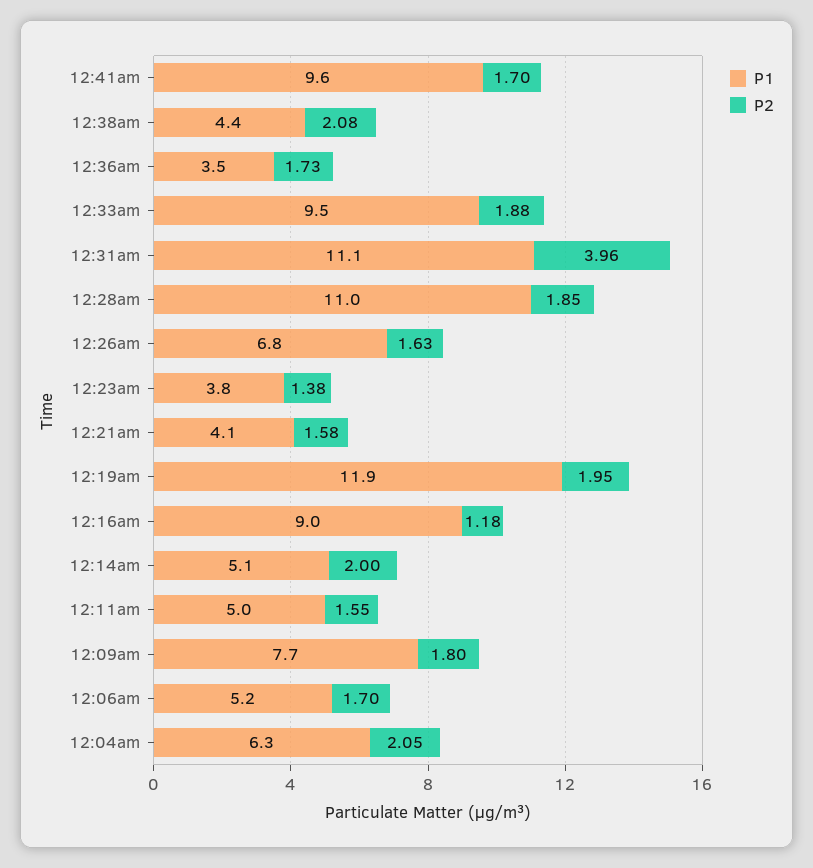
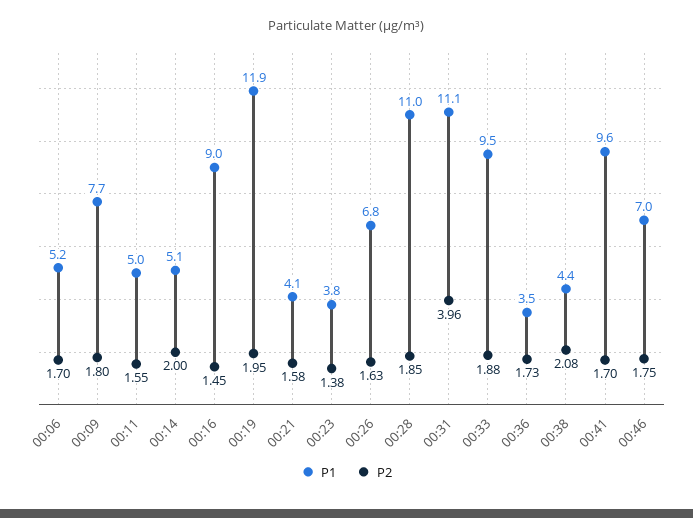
P2, 12:16am: 1.18 -> 1.45
P1, 12:04am: 6.3 -> none
P2, 12:04am: 2.05 -> none
P1, 00:46: none -> 7
P2, 00:46: none -> 1.75

